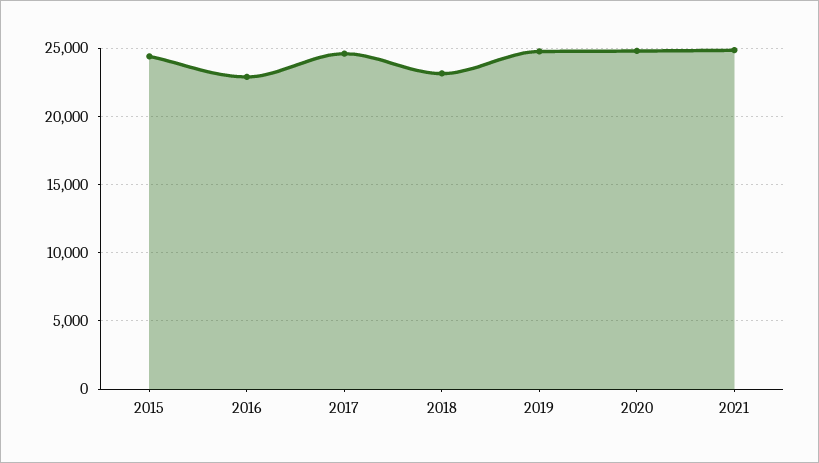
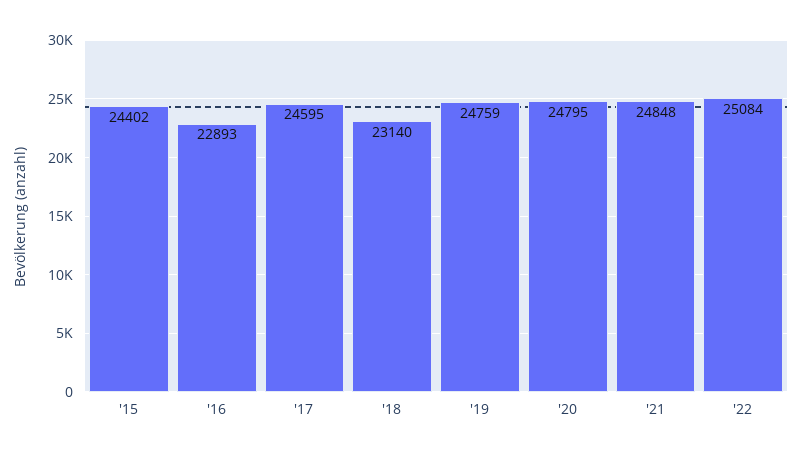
'22: none -> 25084

